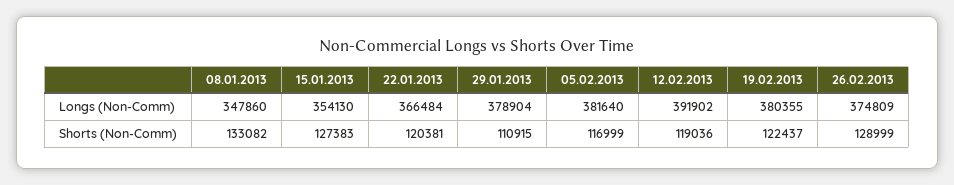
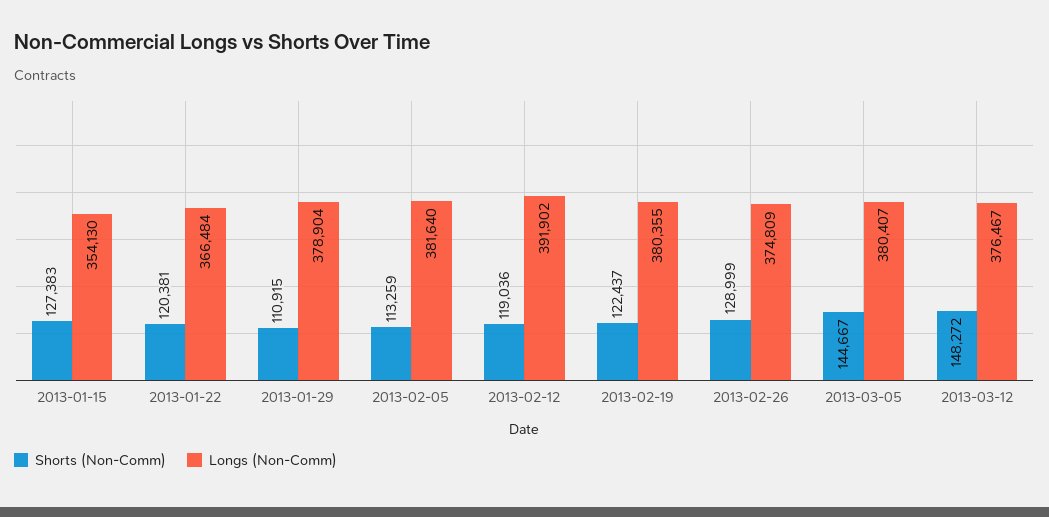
Longs (Non-Comm), 08.01.2013: 347860 -> none
Shorts (Non-Comm), 08.01.2013: 133082 -> none
Shorts (Non-Comm), 05.02.2013: 116999 -> 113259
Shorts (Non-Comm), 2013-03-05: none -> 144667
Longs (Non-Comm), 2013-03-05: none -> 380407
Shorts (Non-Comm), 2013-03-12: none -> 148272
Longs (Non-Comm), 2013-03-12: none -> 376467

